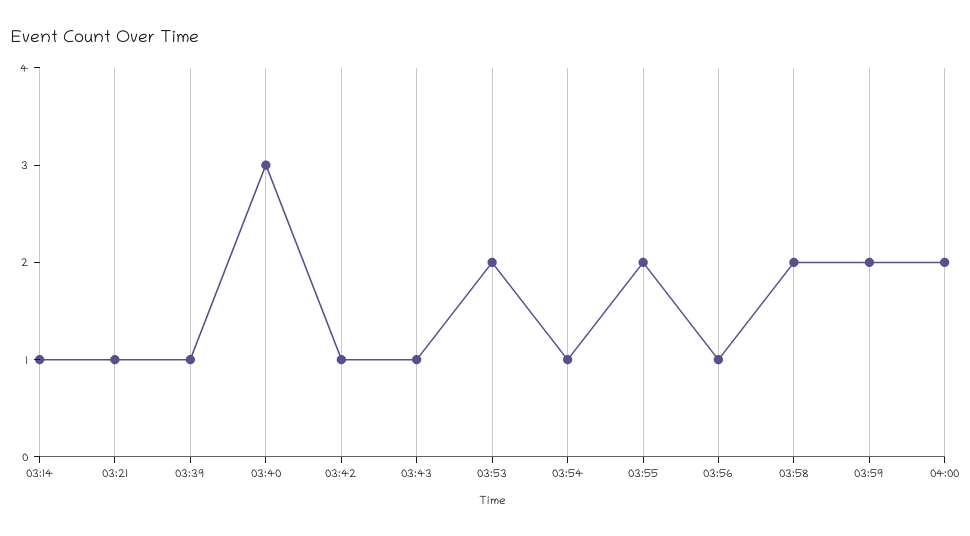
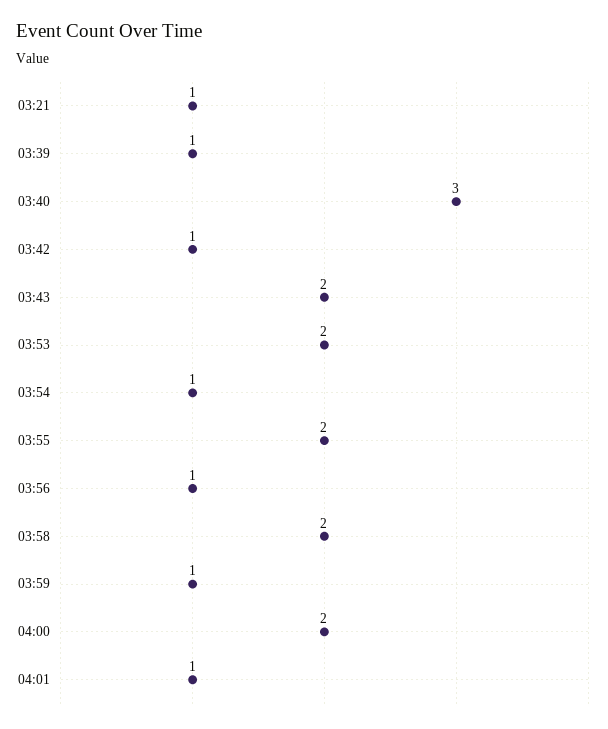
03:14: 1 -> none
03:43: 1 -> 2
03:59: 2 -> 1
04:01: none -> 1

